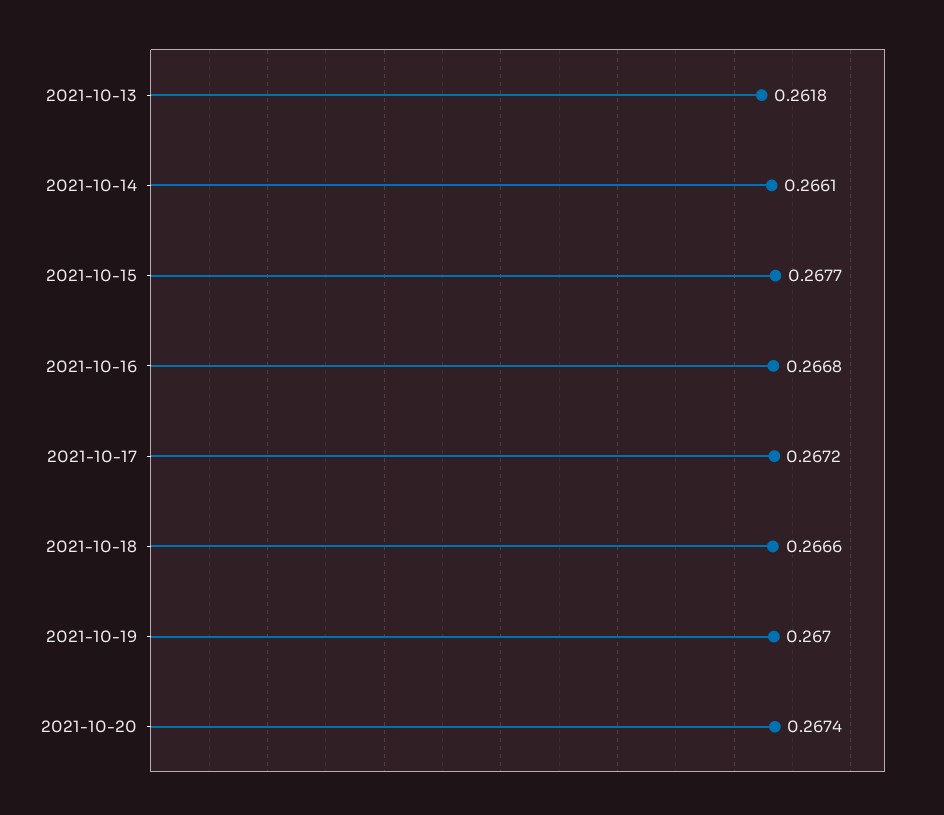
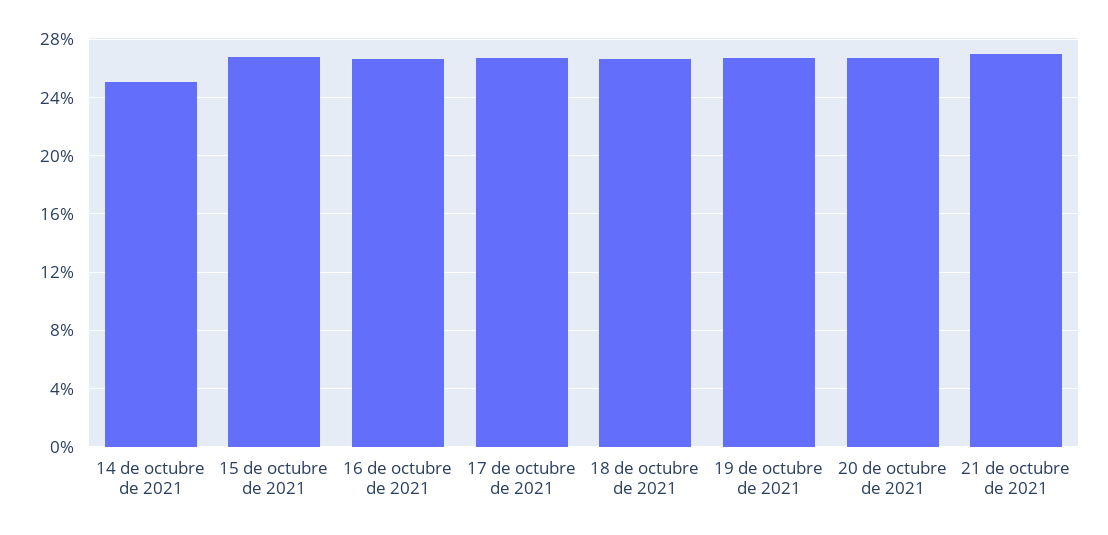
2021-10-13: 0.2618 -> none
2021-10-14: 0.2661 -> 0.25
21 de octubre de 2021: none -> 0.27

